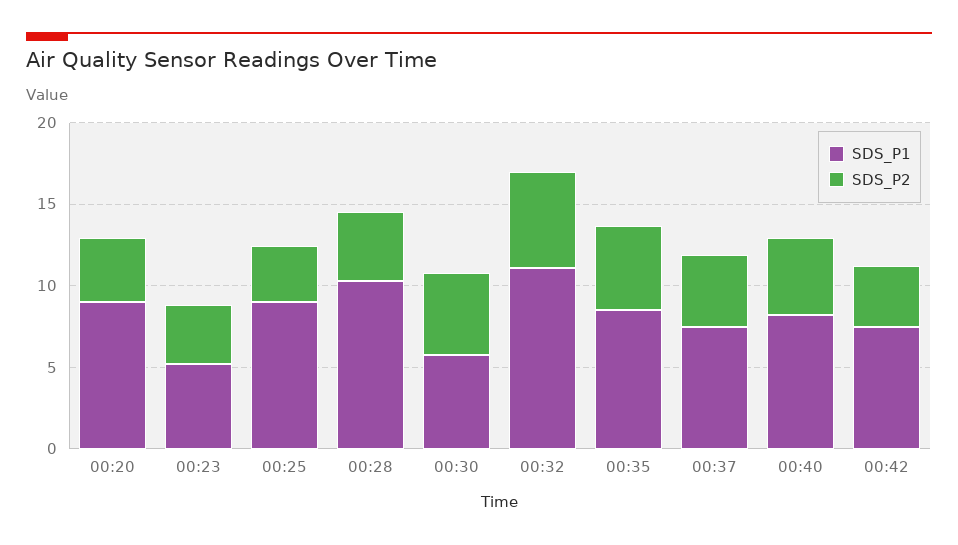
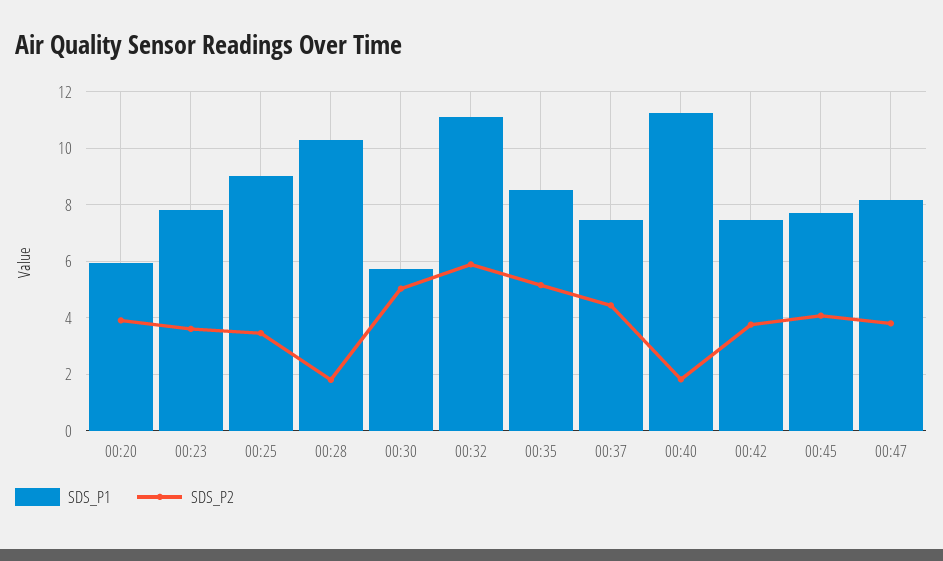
SDS_P1, 00:20: 9 -> 6
SDS_P1, 00:23: 5 -> 7.75
SDS_P2, 00:28: 4 -> 1.75
SDS_P1, 00:40: 8 -> 11.25
SDS_P2, 00:40: 5 -> 1.75
SDS_P1, 00:45: none -> 7.75
SDS_P2, 00:45: none -> 4
SDS_P1, 00:47: none -> 8.25
SDS_P2, 00:47: none -> 3.75

